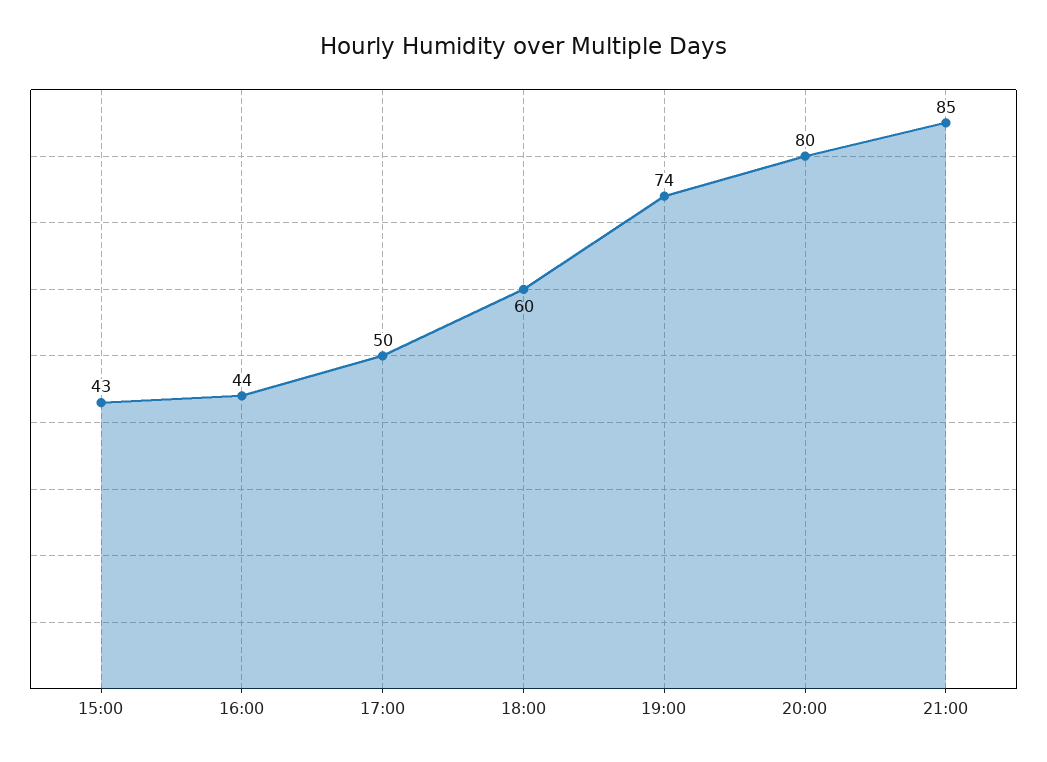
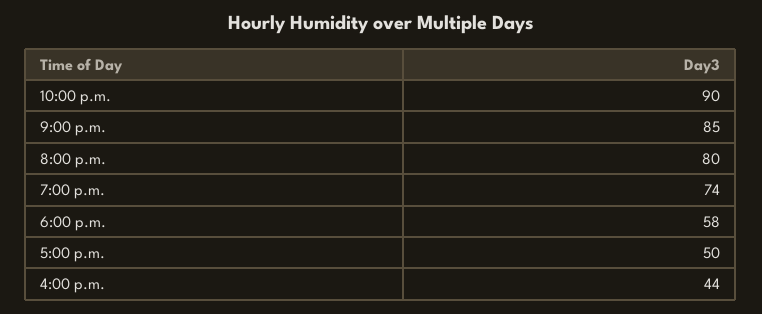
15:00: 43 -> none
18:00: 60 -> 58
10:00 p.m.: none -> 90

